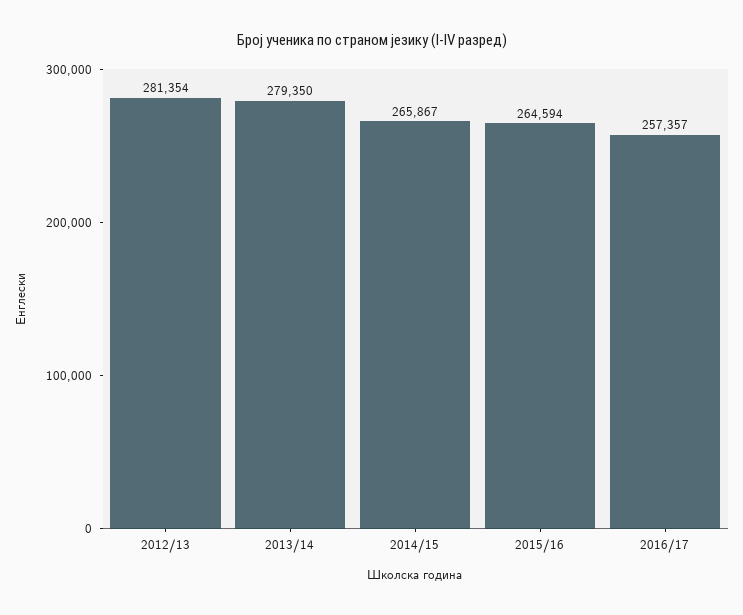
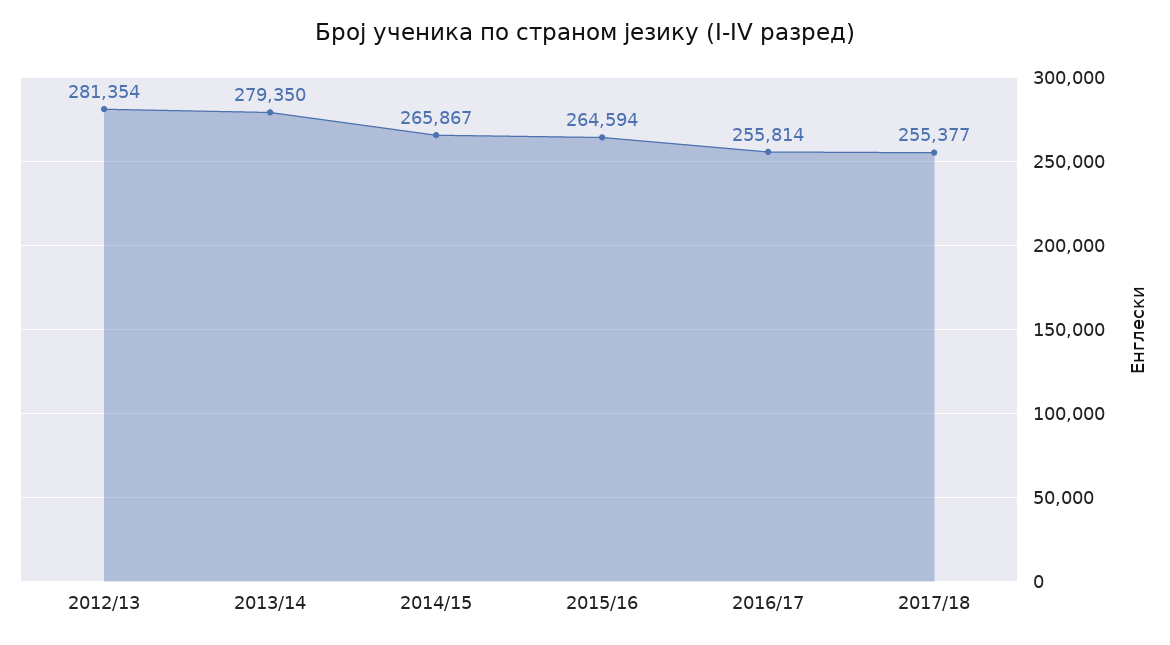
2016/17: 257357 -> 255814
2017/18: none -> 255377

